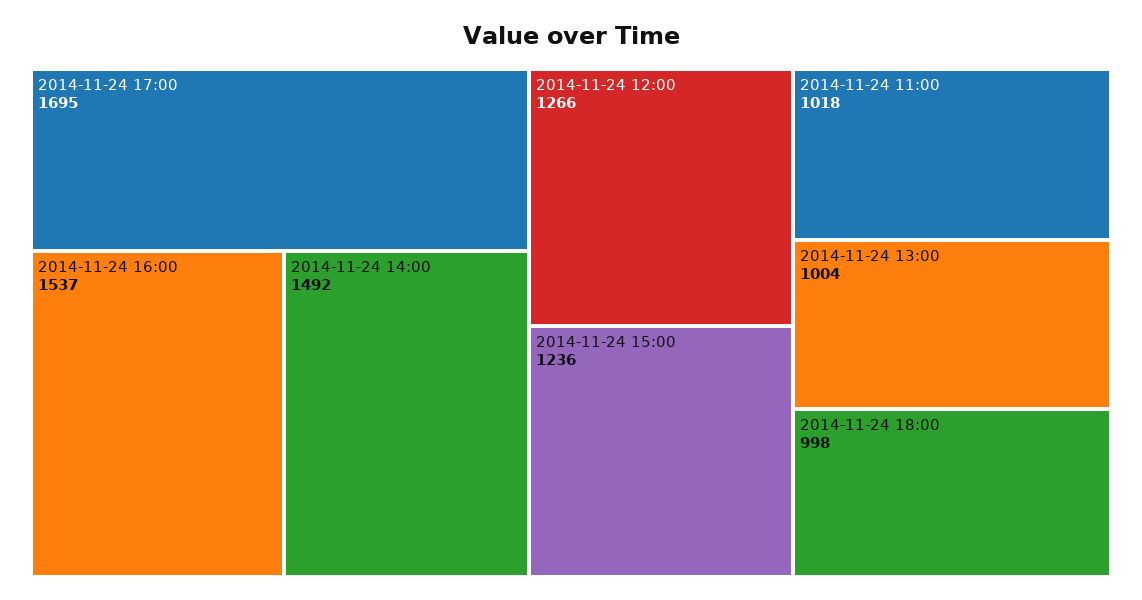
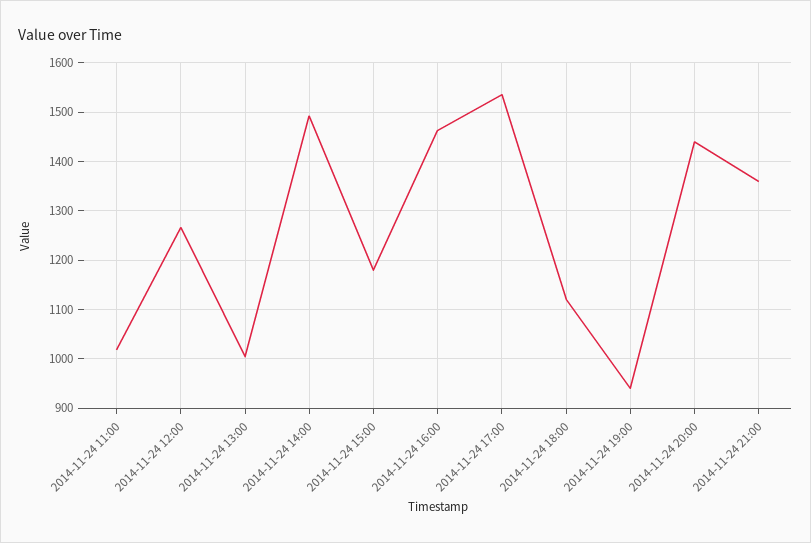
2014-11-24 17:00: 1695 -> 1540
2014-11-24 16:00: 1537 -> 1460
2014-11-24 15:00: 1236 -> 1180
2014-11-24 18:00: 998 -> 1120
2014-11-24 19:00: none -> 940
2014-11-24 20:00: none -> 1440
2014-11-24 21:00: none -> 1360

